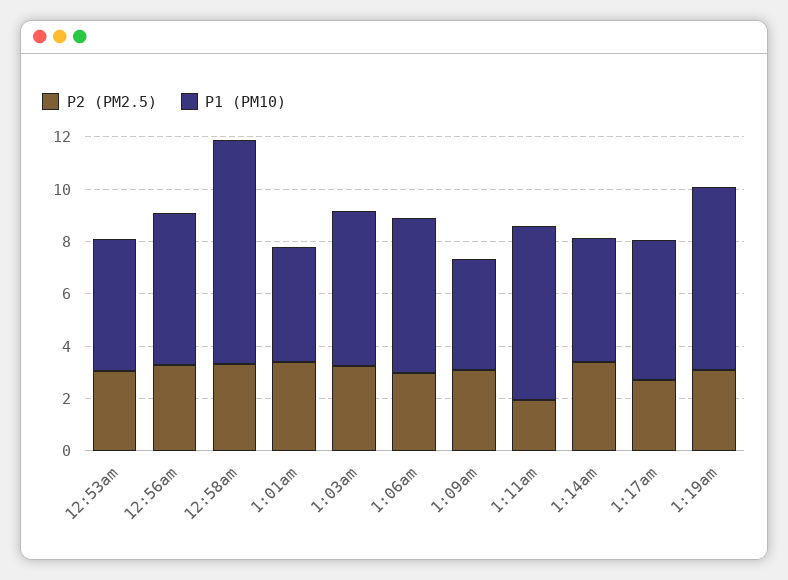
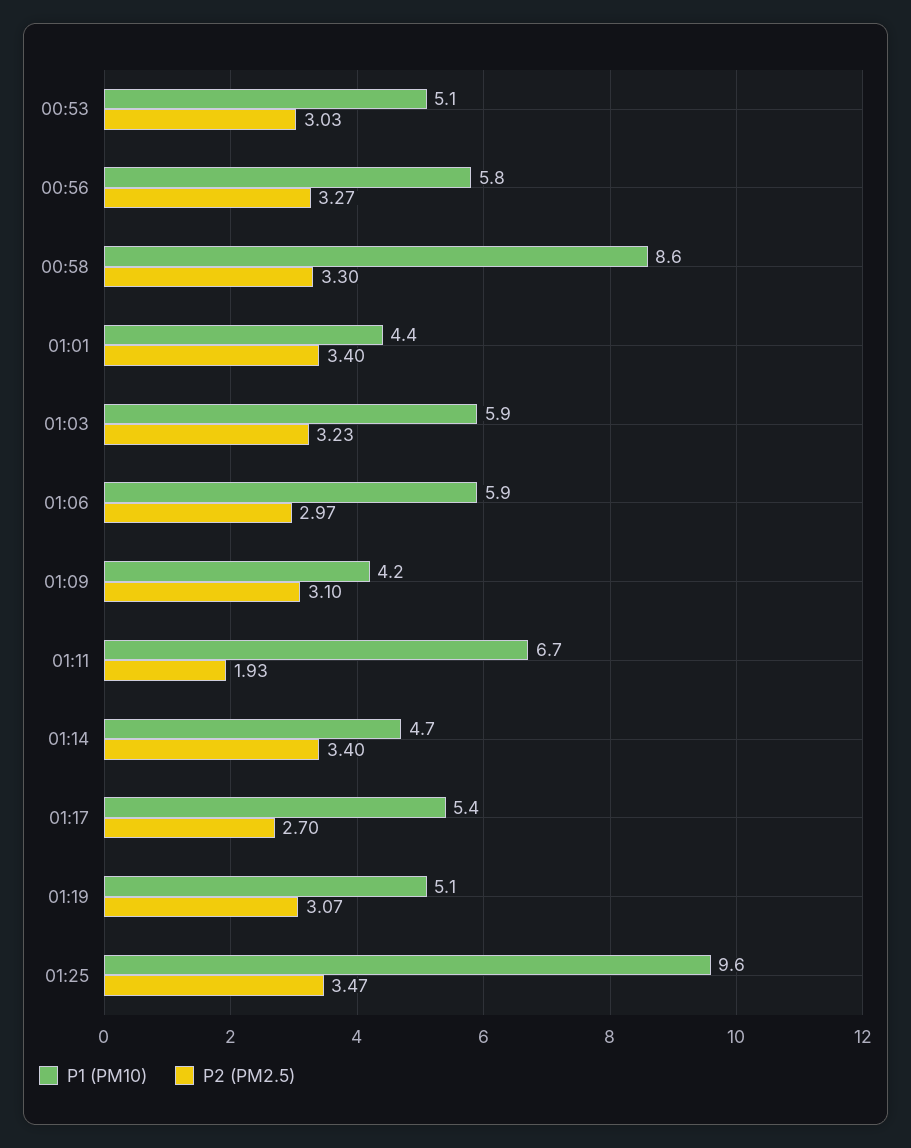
P1 (PM10), 1:19am: 7 -> 5.1
P1 (PM10), 01:25: none -> 9.6
P2 (PM2.5), 01:25: none -> 3.47

